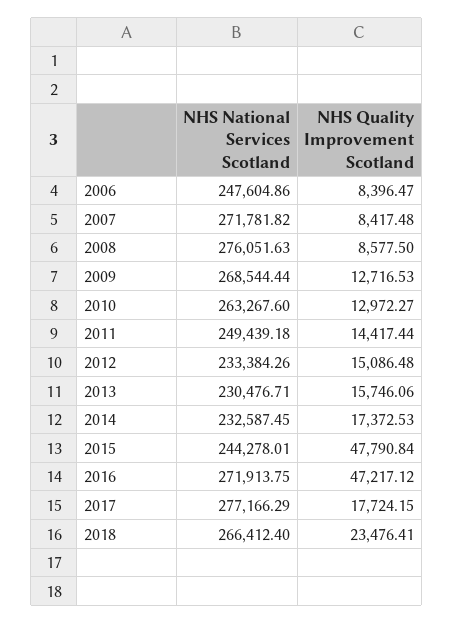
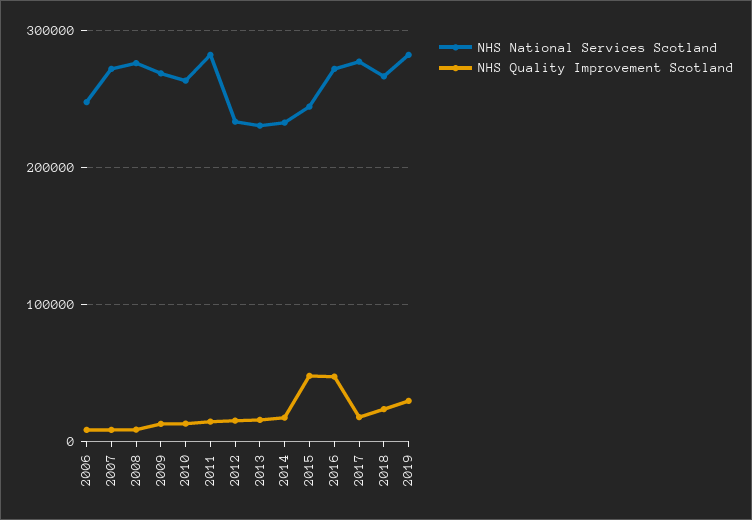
NHS National Services Scotland, 2011: 249439.18 -> 280000
NHS National Services Scotland, 2019: none -> 280000
NHS Quality Improvement Scotland, 2019: none -> 30000

